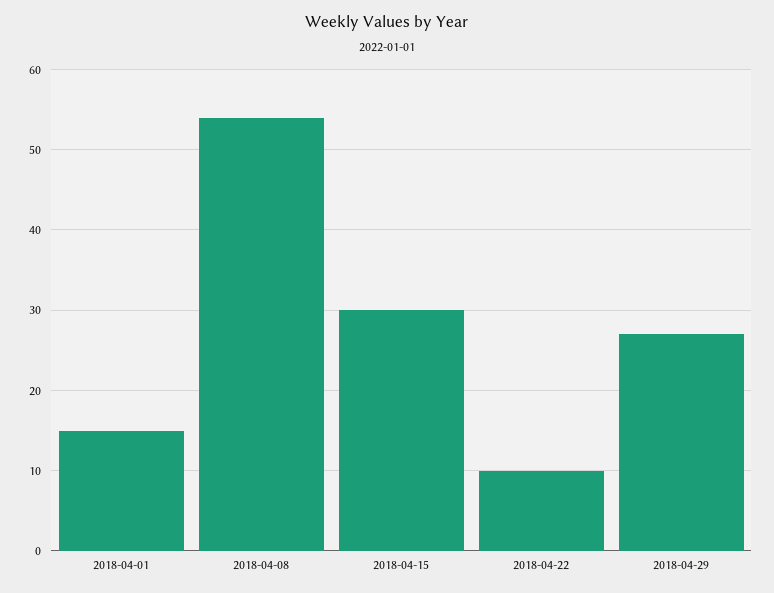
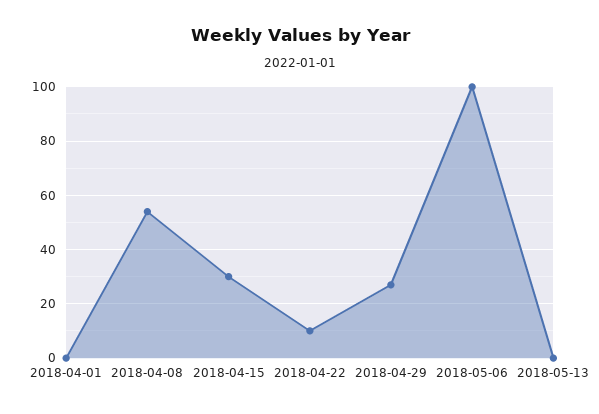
2018-04-01: 15 -> 0
2018-05-06: none -> 100
2018-05-13: none -> 0

